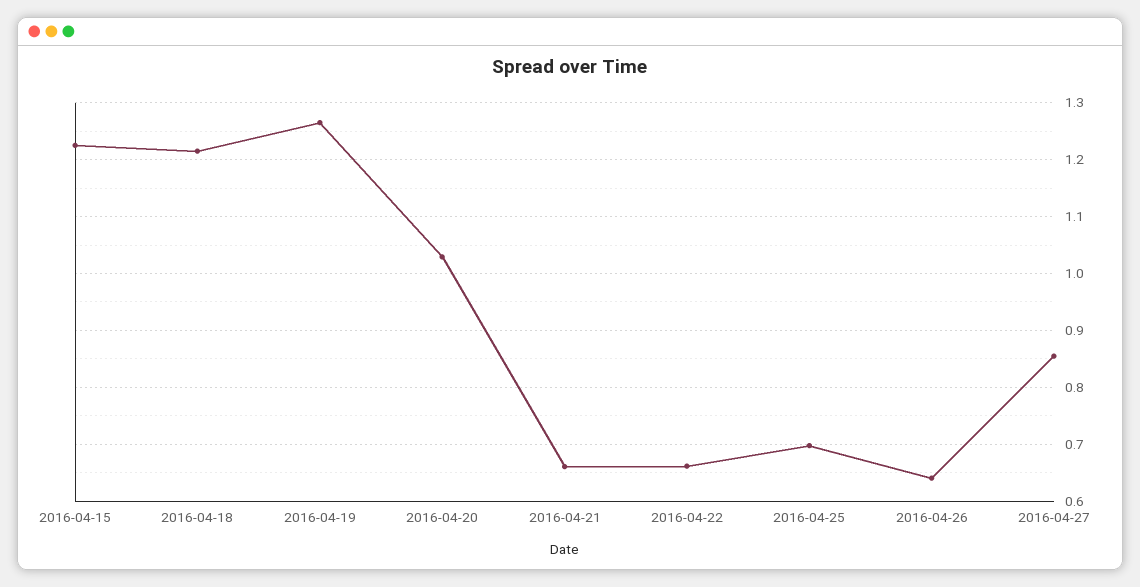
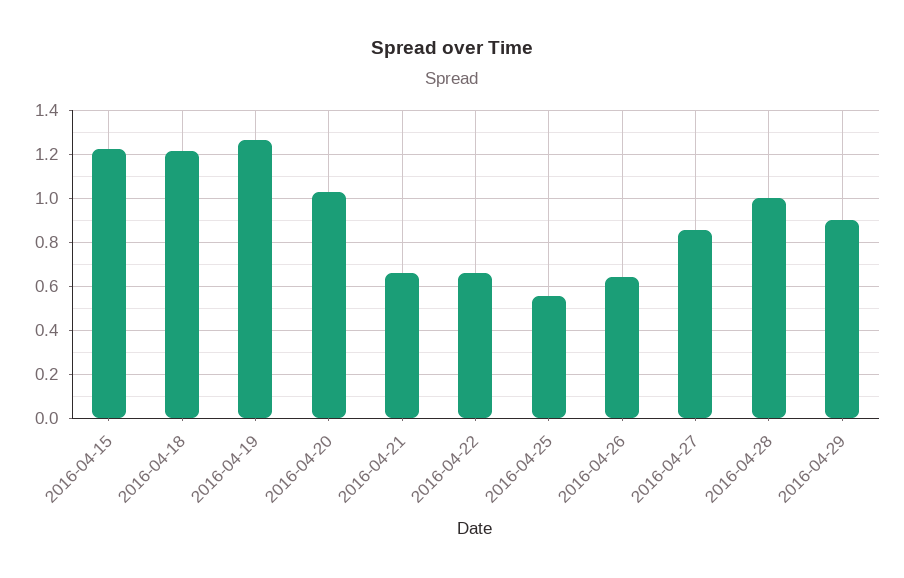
2016-04-25: 0.7 -> 0.55
2016-04-28: none -> 1
2016-04-29: none -> 0.9

